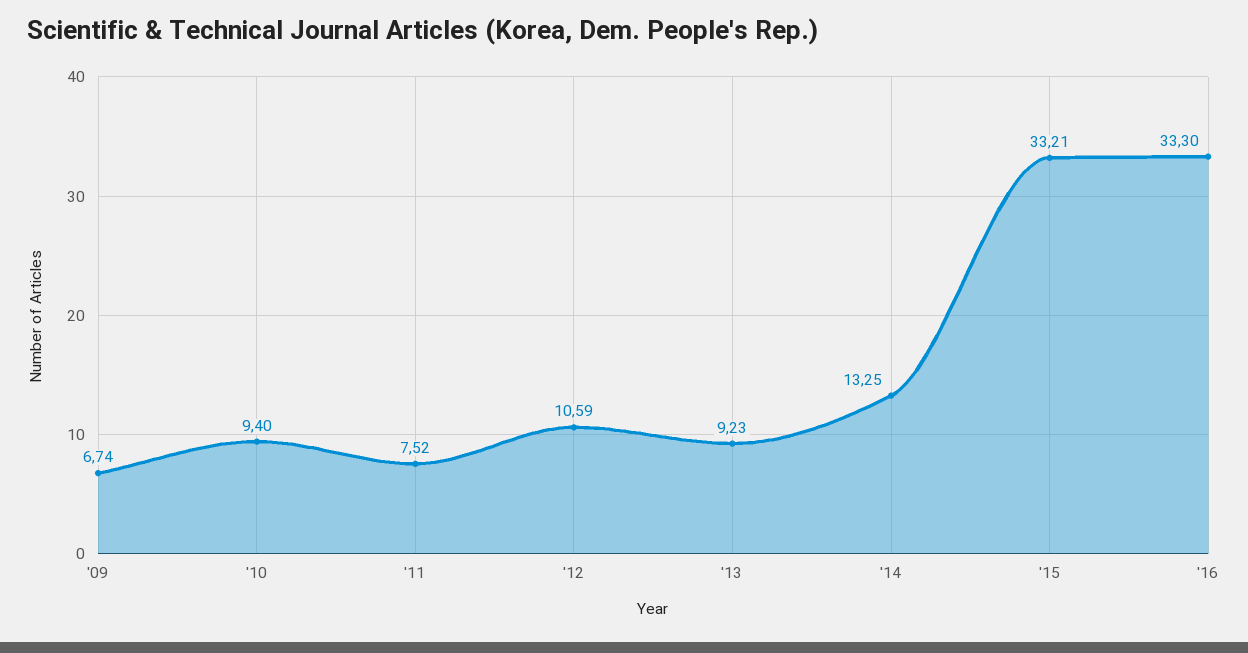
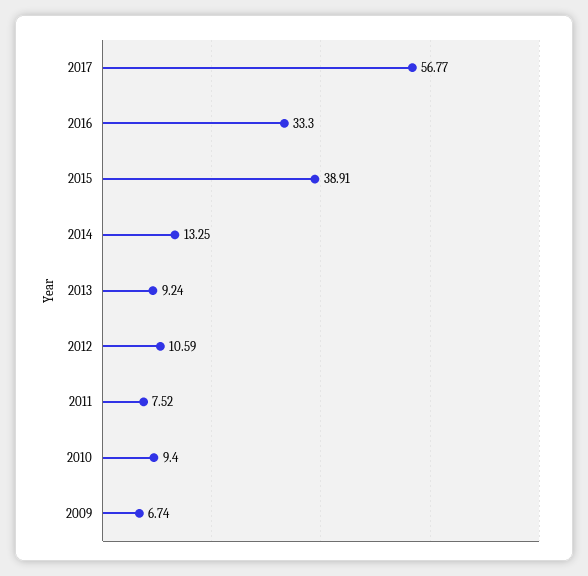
'13: 9.23 -> 9.24
'15: 33.21 -> 38.91
2017: none -> 56.77

